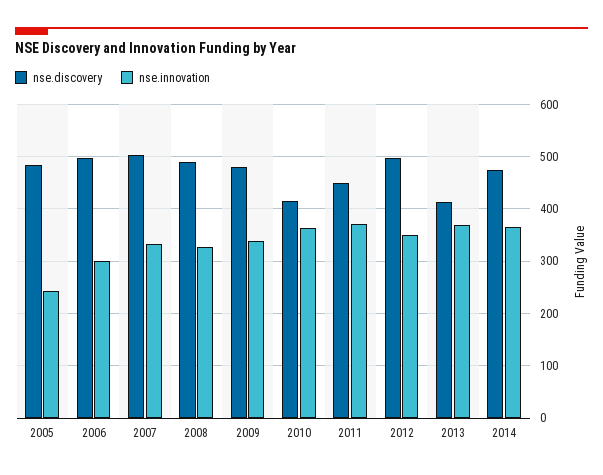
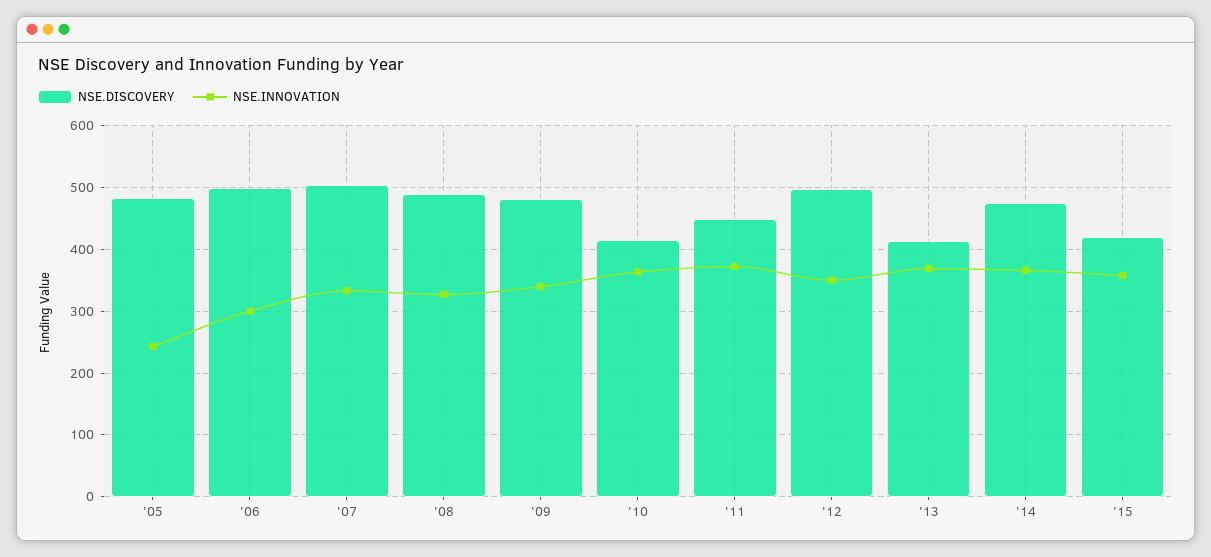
nse.discovery, '15: none -> 420
nse.innovation, '15: none -> 360

